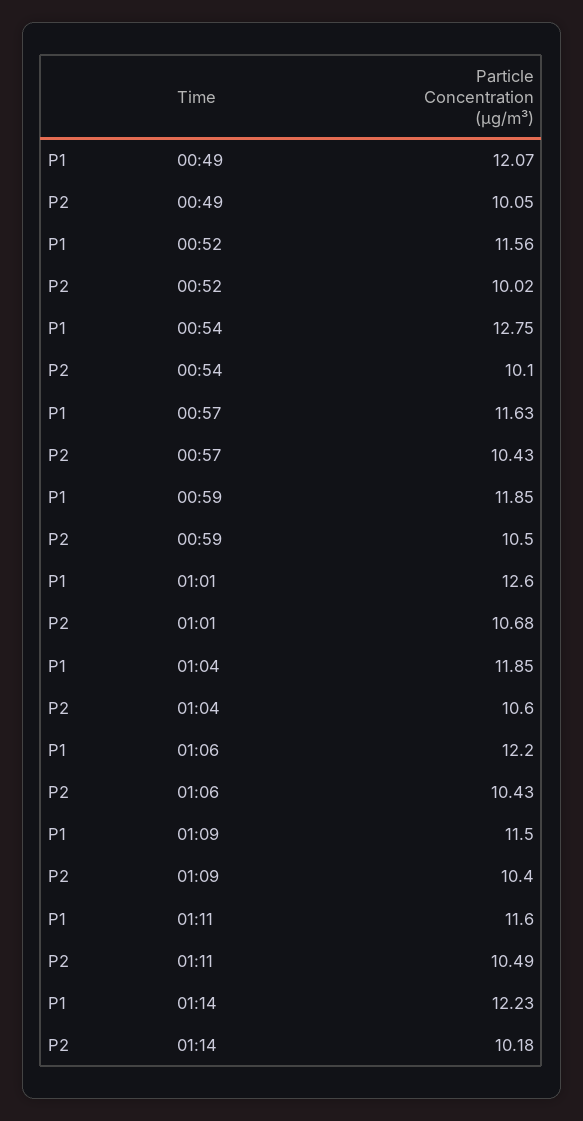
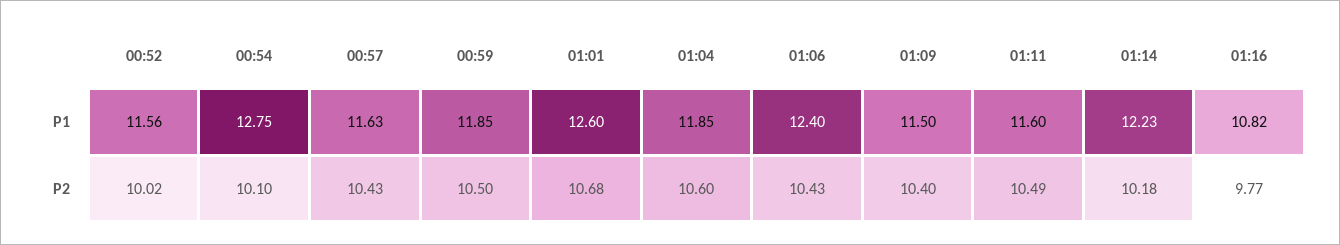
P1, 00:49: 12.07 -> none
P2, 00:49: 10.05 -> none
P1, 01:06: 12.2 -> 12.4
P1, 01:16: none -> 10.82
P2, 01:16: none -> 9.77

